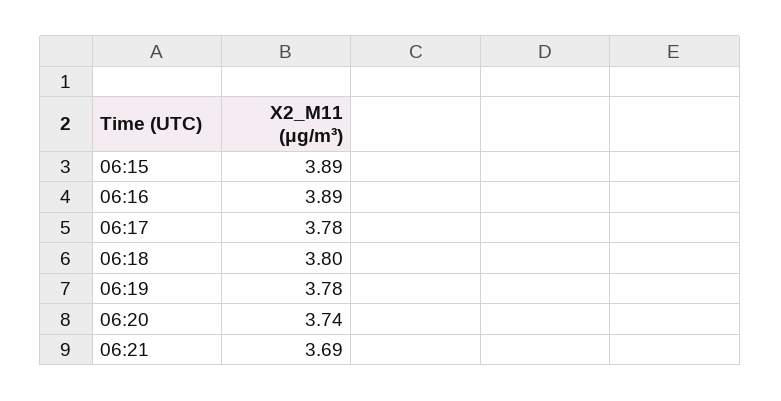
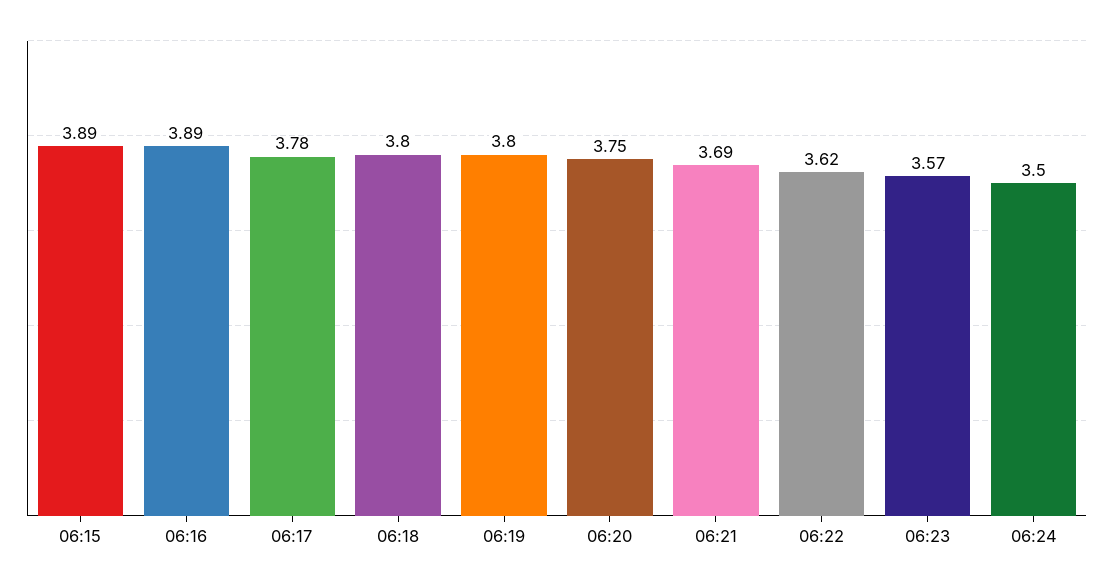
06:19: 3.78 -> 3.8
06:20: 3.74 -> 3.75
06:22: none -> 3.62
06:23: none -> 3.57
06:24: none -> 3.5

